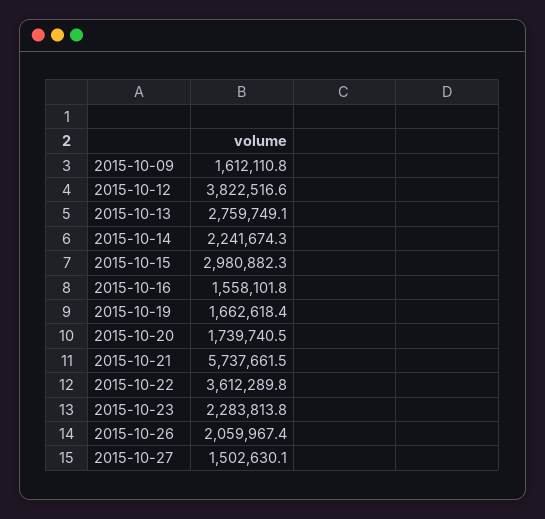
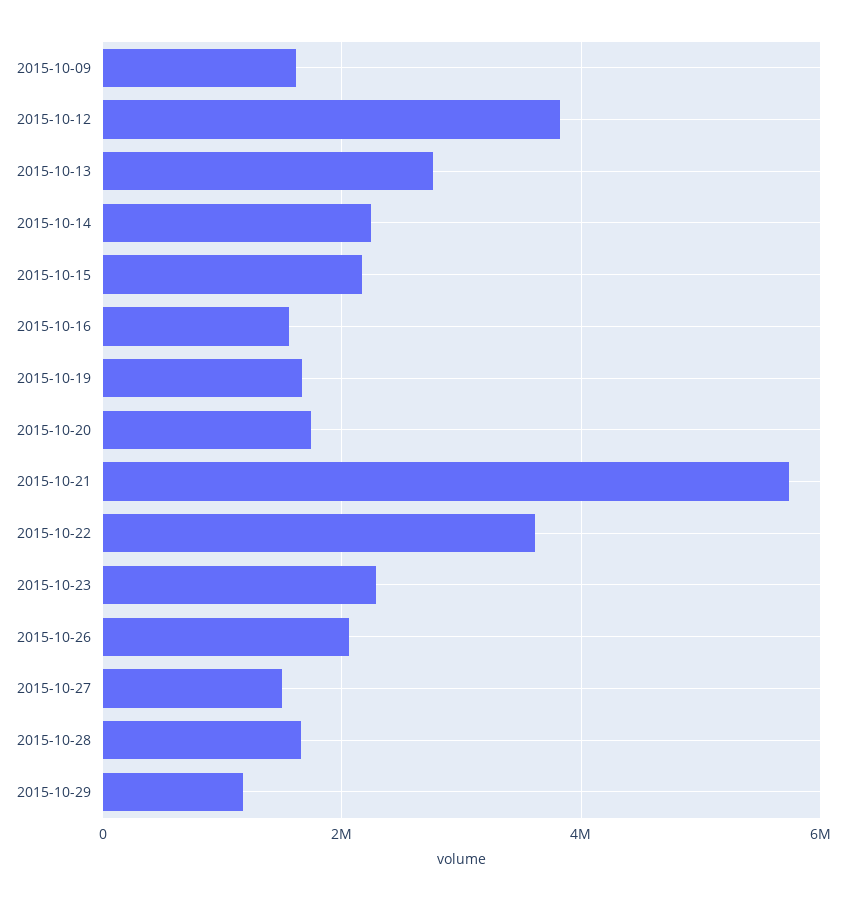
2015-10-15: 2980882.3 -> 2200000
2015-10-28: none -> 1600000
2015-10-29: none -> 1200000

